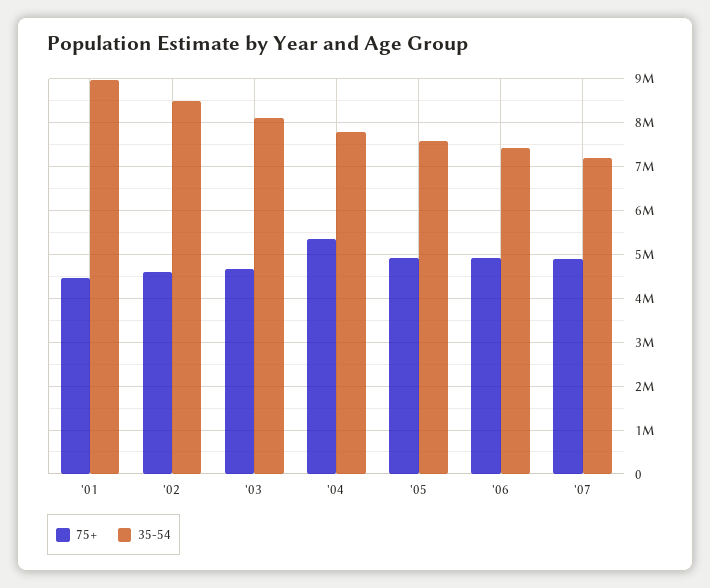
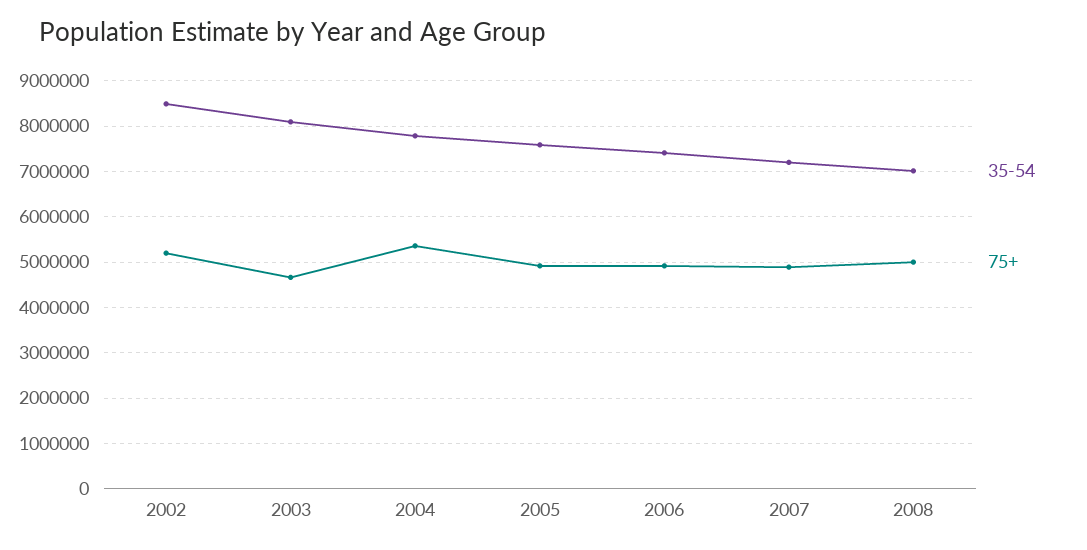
75+, '01: 4400000 -> none
35-54, '01: 9000000 -> none
75+, '02: 4600000 -> 5200000
35-54, 2008: none -> 7000000
75+, 2008: none -> 5000000

